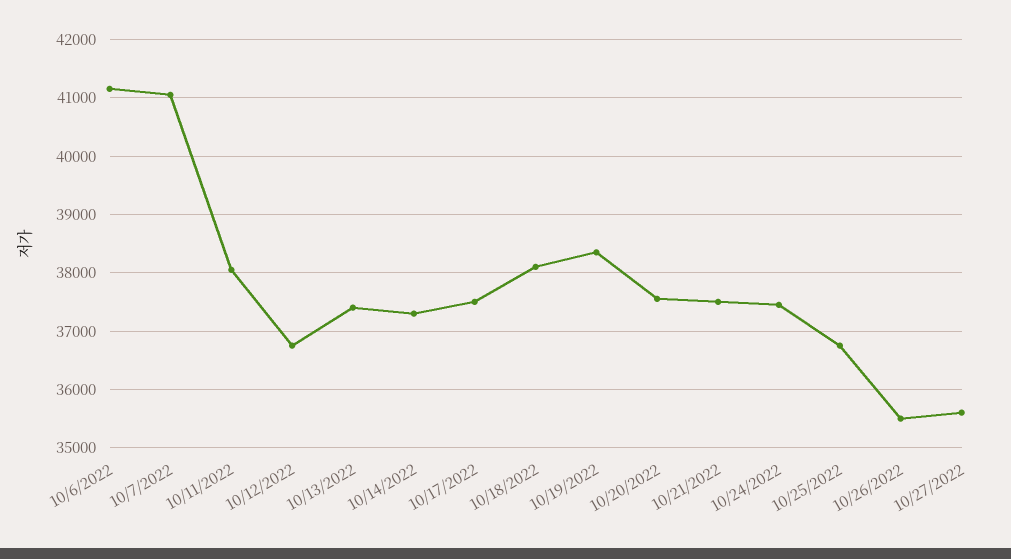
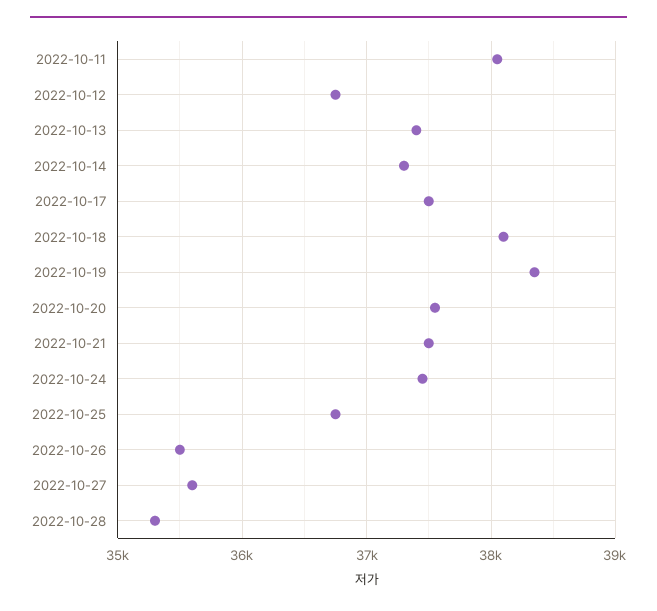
10/6/2022: 41200 -> none
10/7/2022: 41000 -> none
2022-10-28: none -> 35300

